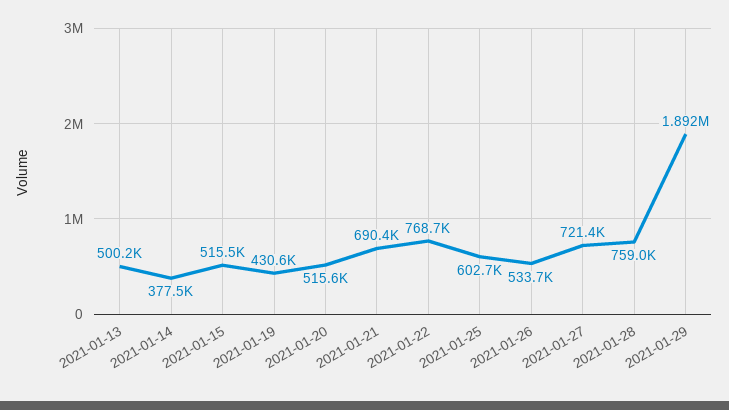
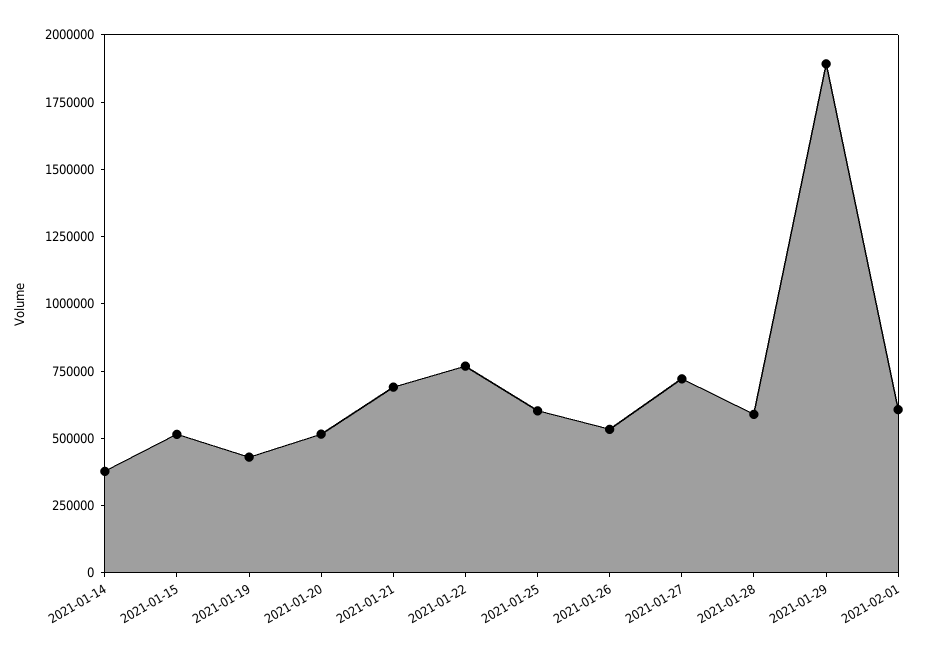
2021-01-13: 500200 -> none
2021-01-28: 759000 -> 600000
2021-02-01: none -> 600000

